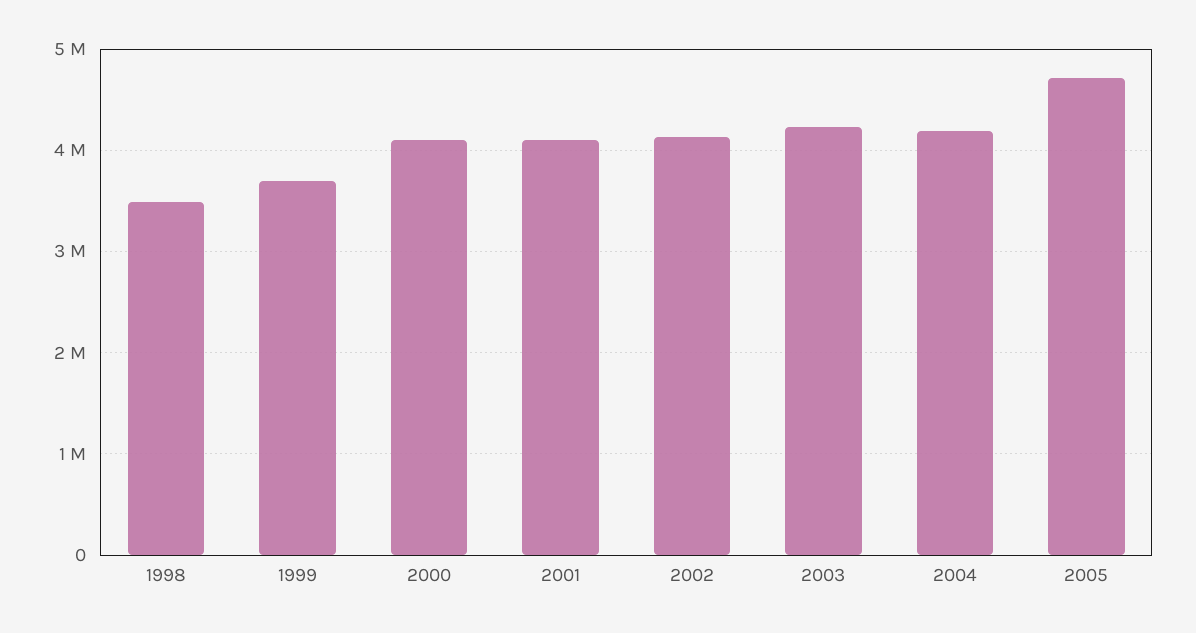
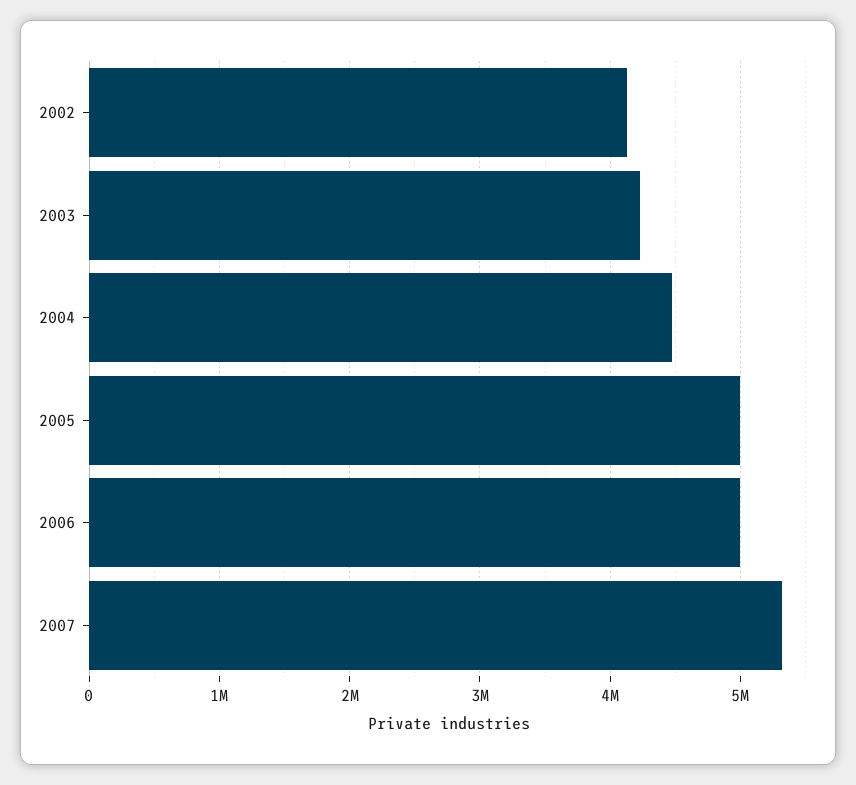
1998: 3500000 -> none
1999: 3700000 -> none
2000: 4100000 -> none
2001: 4100000 -> none
2004: 4200000 -> 4500000
2005: 4700000 -> 5000000
2006: none -> 5000000
2007: none -> 5300000

